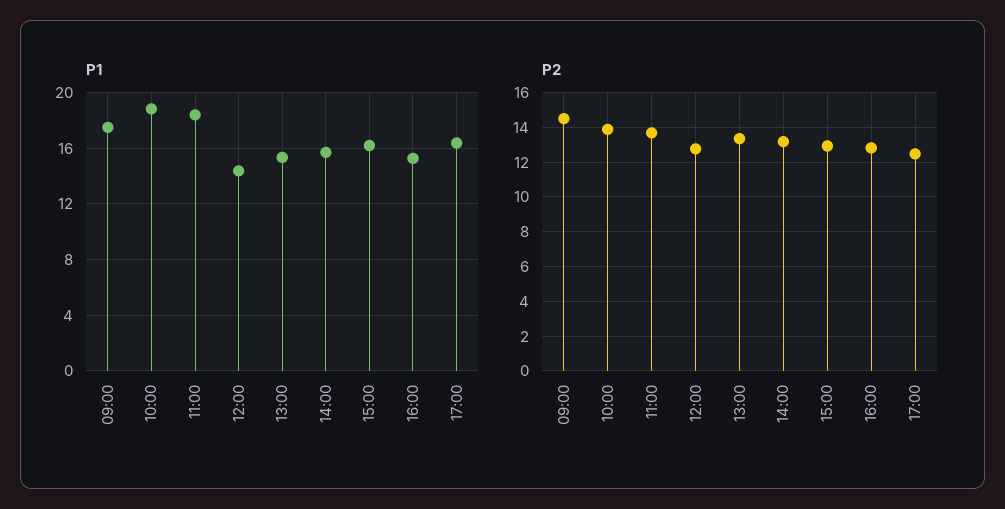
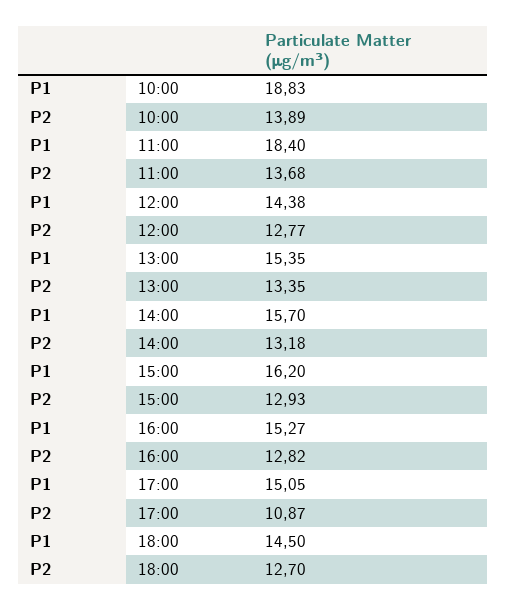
P1, 09:00: 17.5 -> none
P1, 17:00: 16.5 -> 15.05
P2, 09:00: 14.5 -> none
P2, 17:00: 12.5 -> 10.87
P1, 18:00: none -> 14.5
P2, 18:00: none -> 12.7

